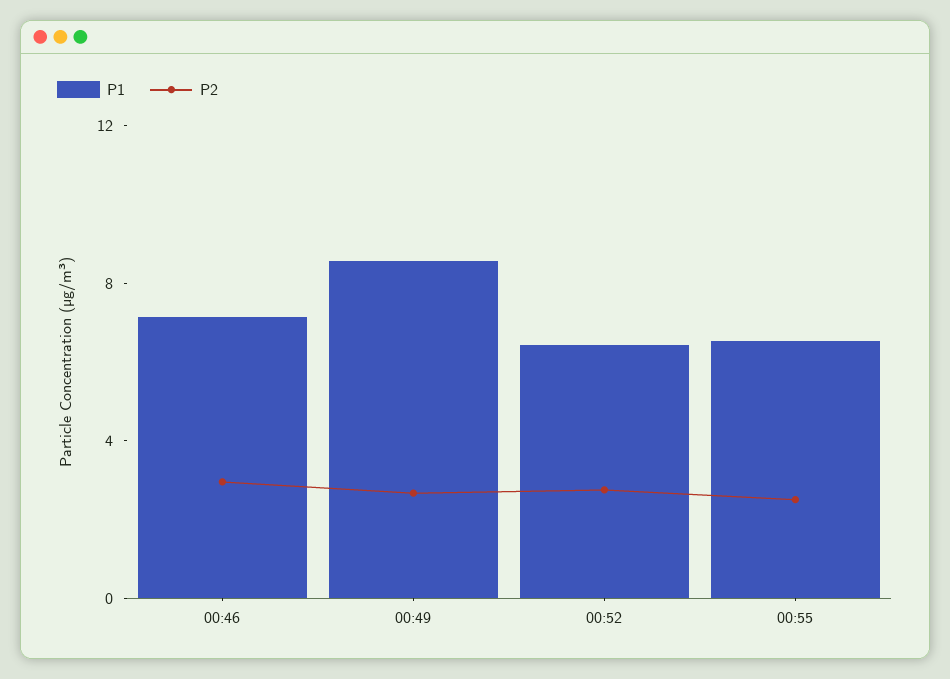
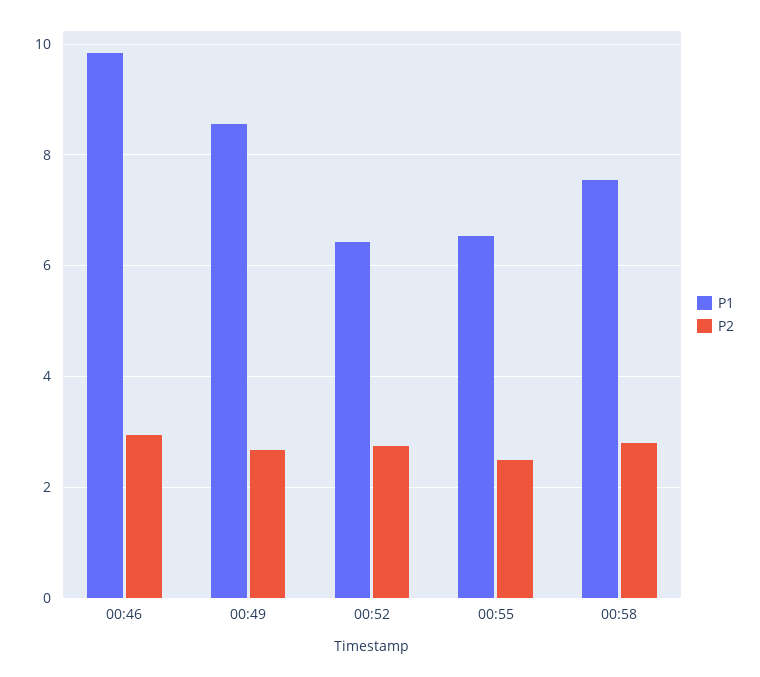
P1, 00:46: 7 -> 9.8
P1, 00:58: none -> 7.6
P2, 00:58: none -> 2.8

